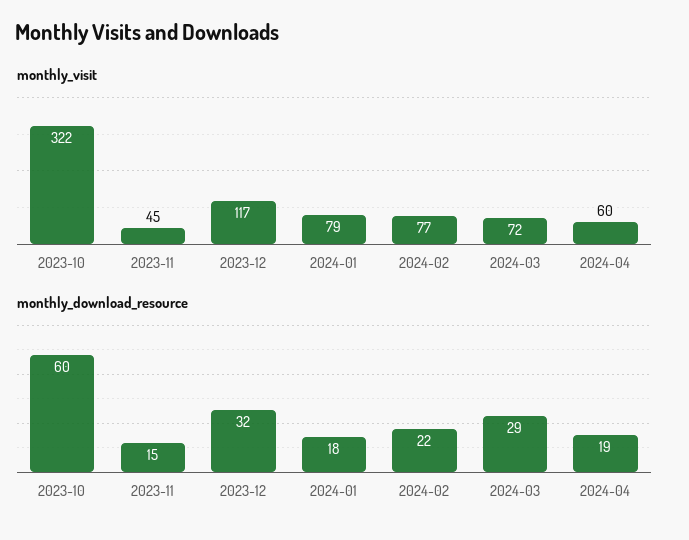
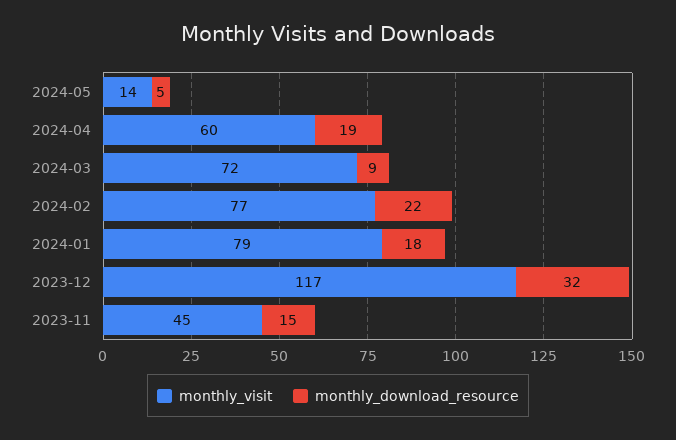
monthly_visit, 2023-10: 322 -> none
monthly_download_resource, 2023-10: 60 -> none
monthly_download_resource, 2024-03: 29 -> 9
monthly_visit, 2024-05: none -> 14
monthly_download_resource, 2024-05: none -> 5

